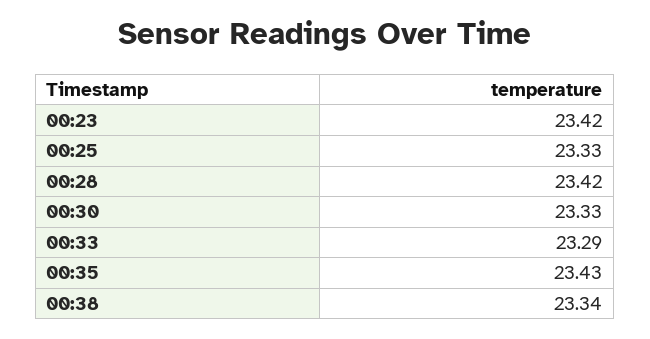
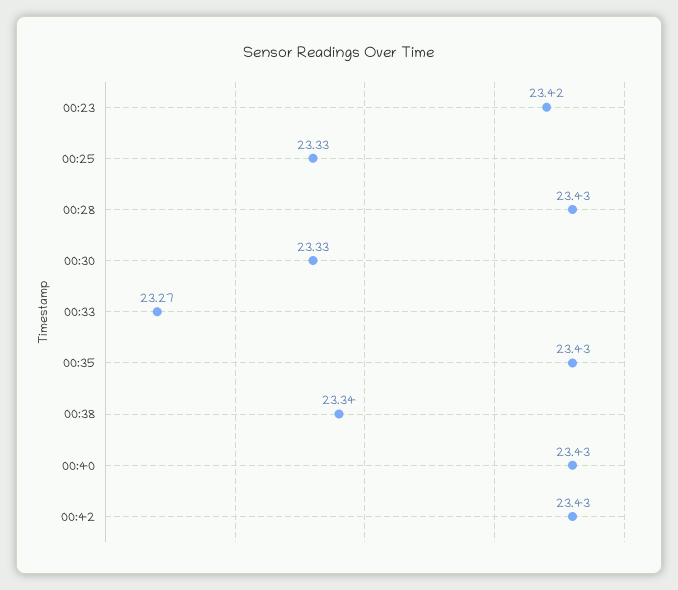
00:28: 23.42 -> 23.43
00:33: 23.29 -> 23.27
00:40: none -> 23.43
00:42: none -> 23.43

